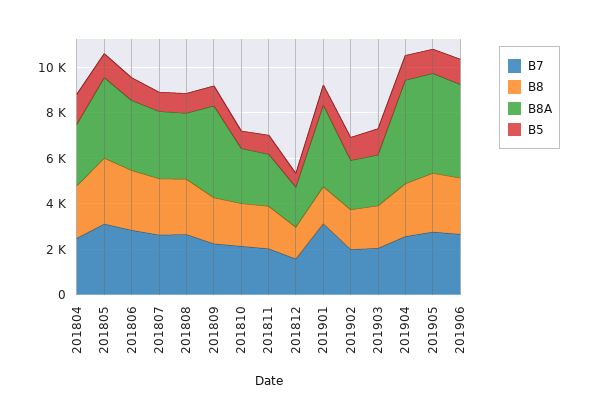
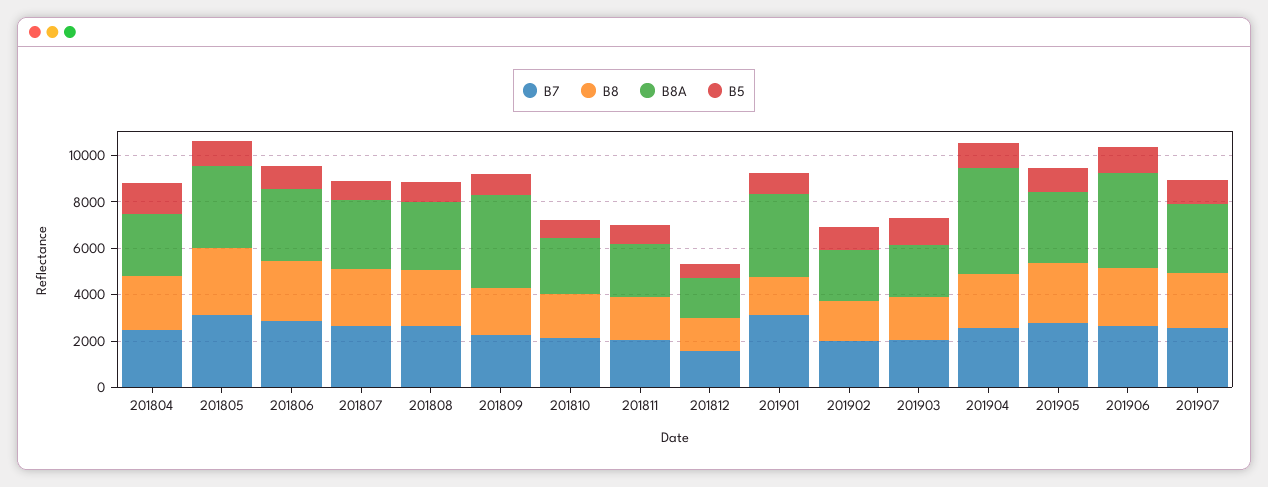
B8A, 201905: 4500 -> 3000
B7, 201907: none -> 2500
B8, 201907: none -> 2500
B8A, 201907: none -> 3000
B5, 201907: none -> 1000

